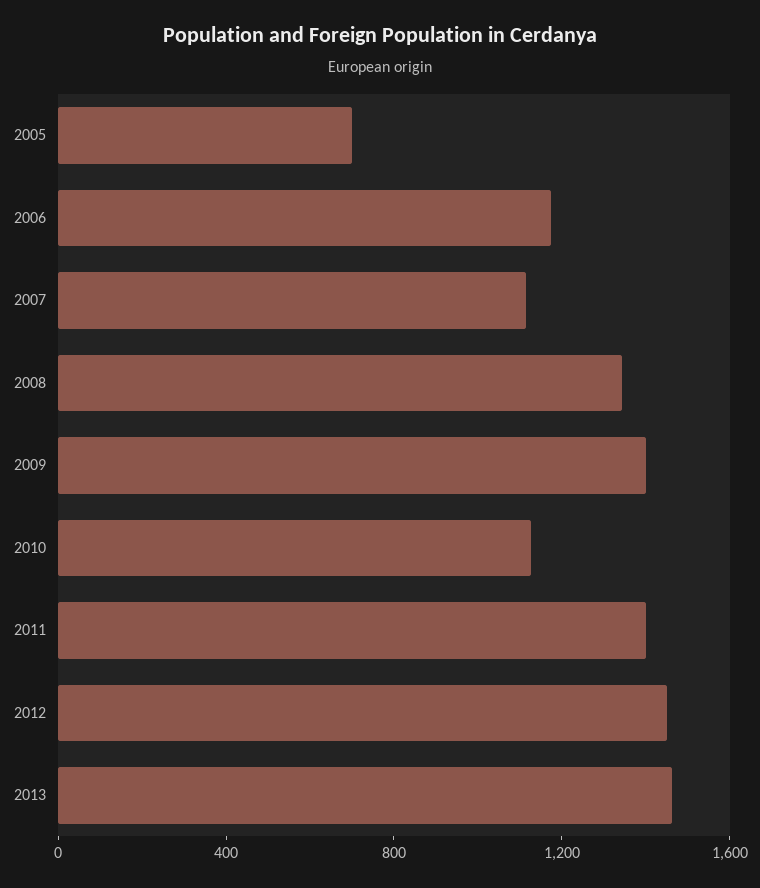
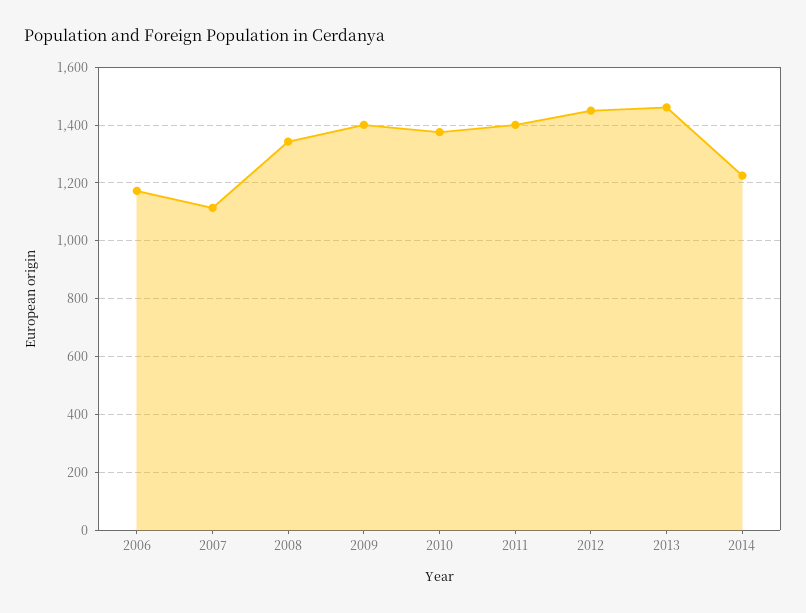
2005: 700 -> none
2010: 1100 -> 1375
2014: none -> 1225

